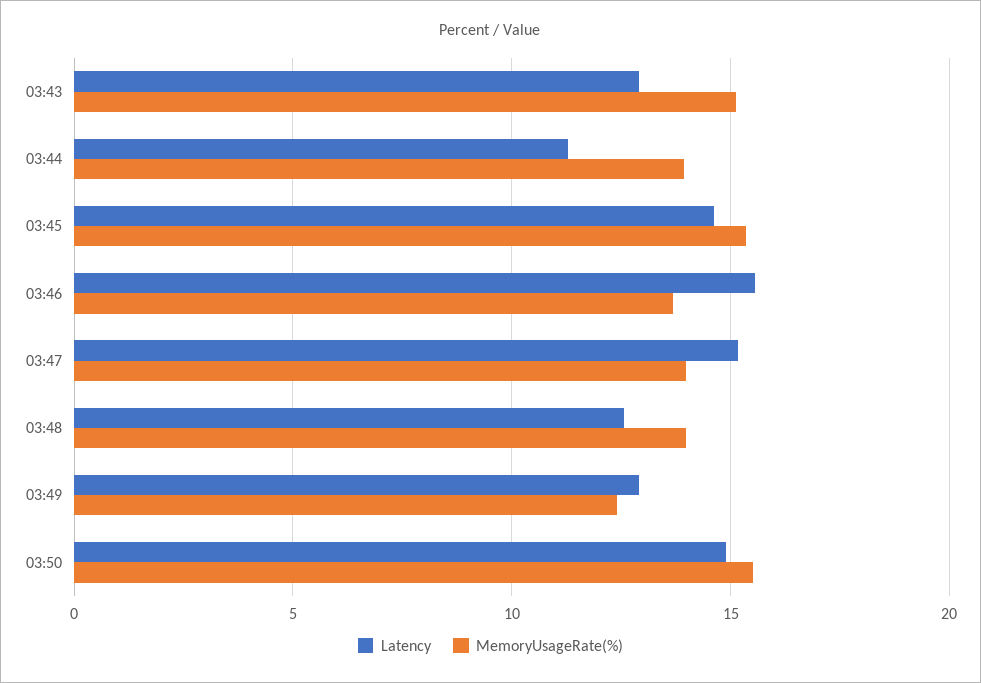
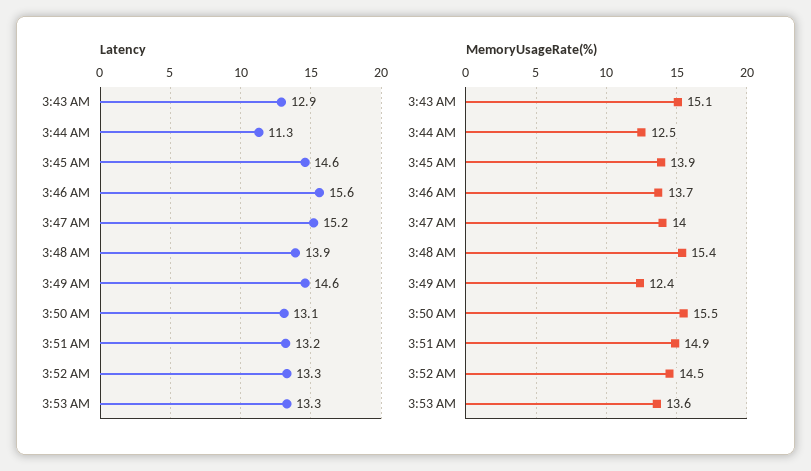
MemoryUsageRate(%), 03:44: 14 -> 12.5
MemoryUsageRate(%), 03:45: 15.5 -> 13.9
Latency, 03:48: 12.5 -> 13.9
MemoryUsageRate(%), 03:48: 14 -> 15.4
Latency, 03:49: 13 -> 14.6
Latency, 03:50: 15 -> 13.1
Latency, 3:51 AM: none -> 13.2
Latency, 3:52 AM: none -> 13.3
Latency, 3:53 AM: none -> 13.3
MemoryUsageRate(%), 3:51 AM: none -> 14.9
MemoryUsageRate(%), 3:52 AM: none -> 14.5
MemoryUsageRate(%), 3:53 AM: none -> 13.6

